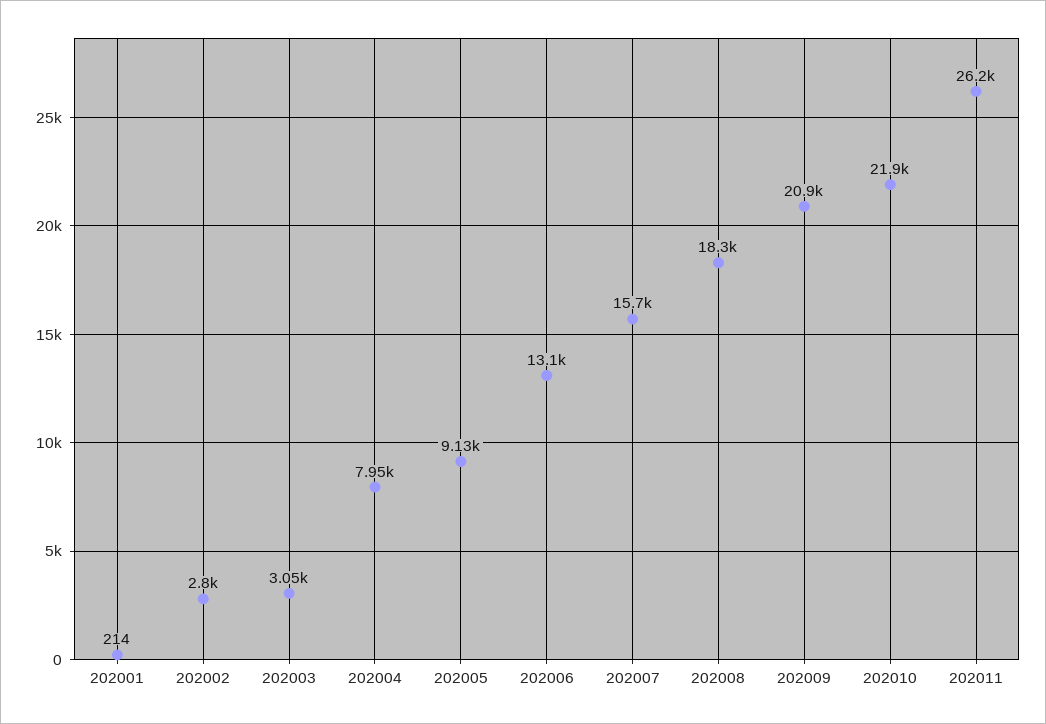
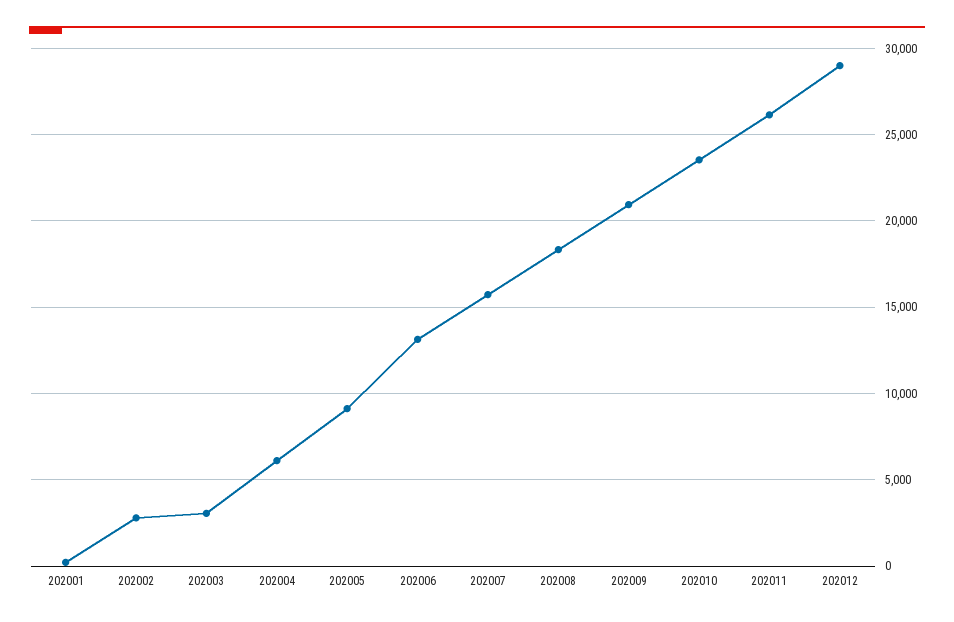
202004: 7950 -> 6000
202010: 21900 -> 23500
202012: none -> 29000

